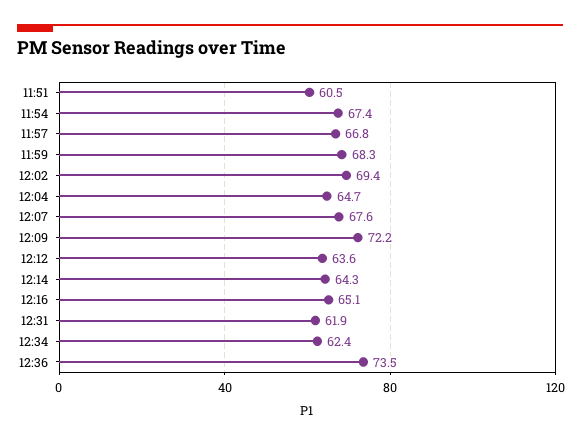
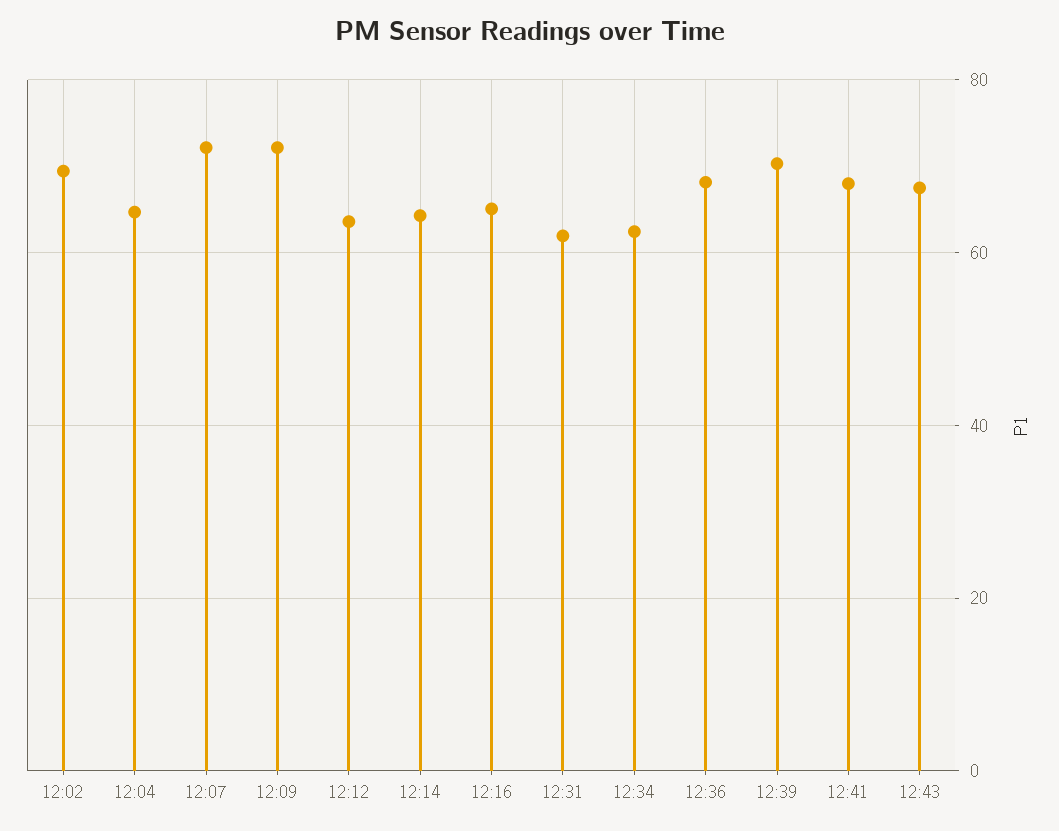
11:51: 60.5 -> none
11:54: 67.4 -> none
11:57: 66.8 -> none
11:59: 68.3 -> none
12:07: 67.6 -> 72
12:36: 73.5 -> 68
12:39: none -> 70
12:41: none -> 68
12:43: none -> 68

